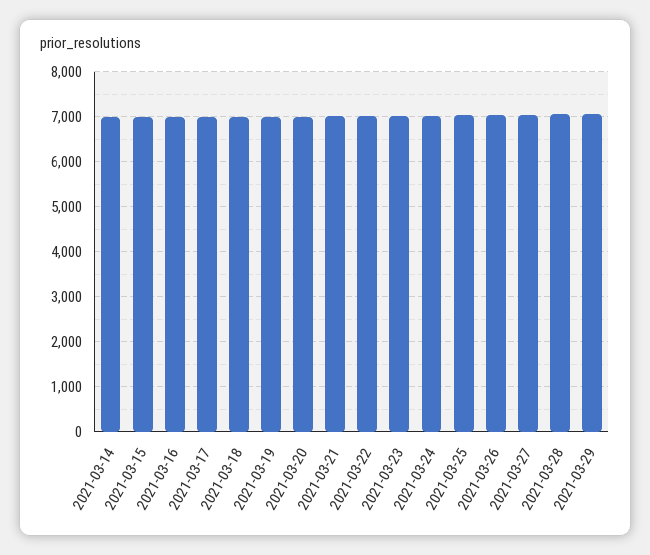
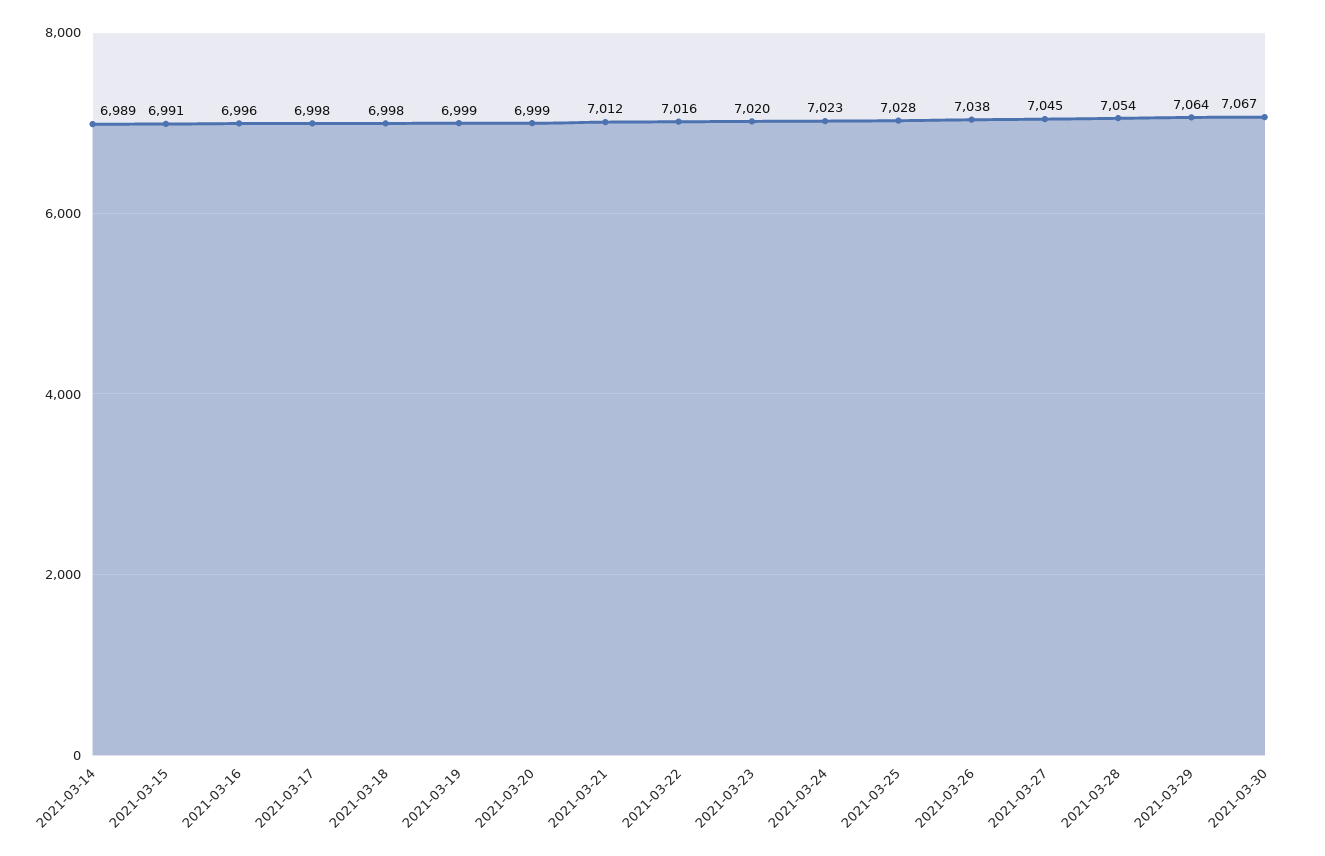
2021-03-30: none -> 7067

